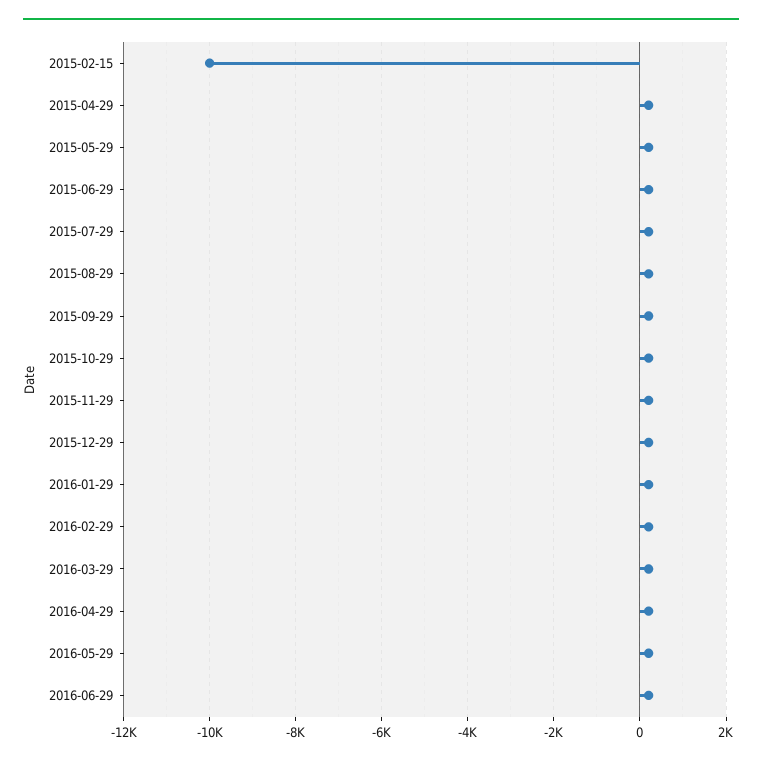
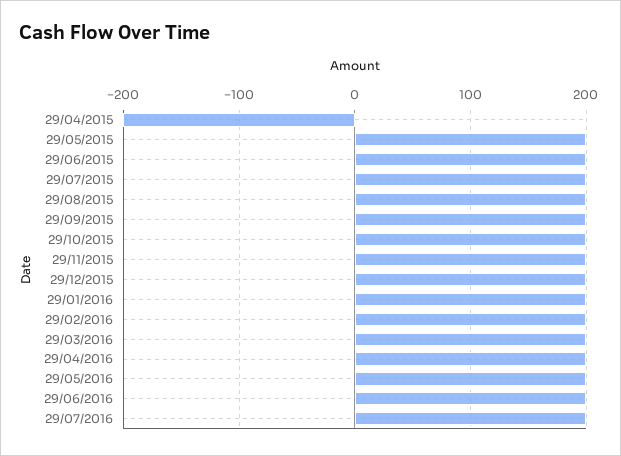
2015-02-15: -10000 -> none
2015-04-29: 200 -> -200
29/07/2016: none -> 200

